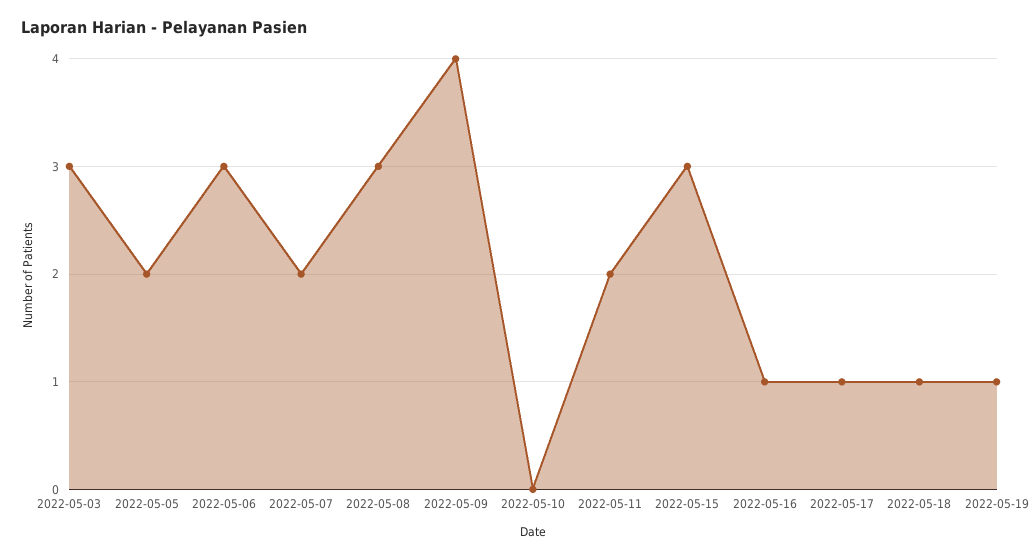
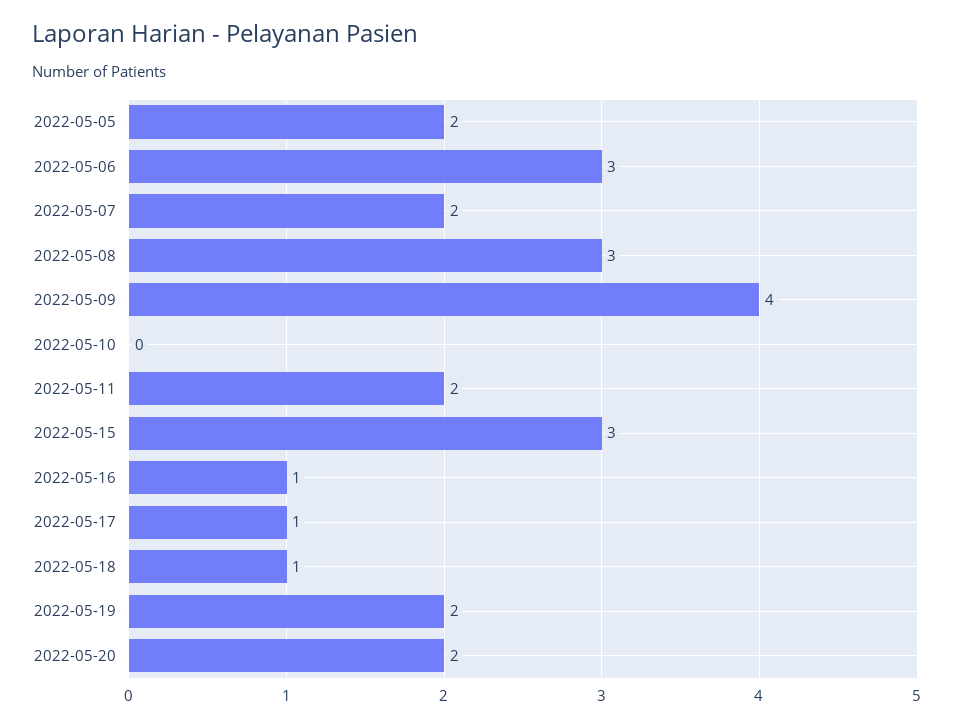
2022-05-03: 3 -> none
2022-05-19: 1 -> 2
2022-05-20: none -> 2

